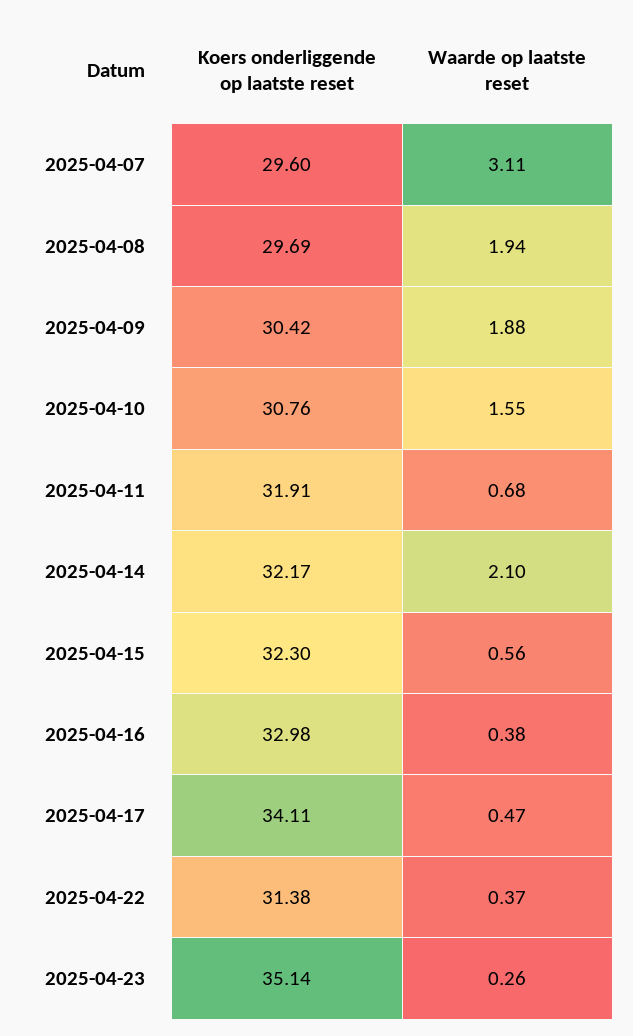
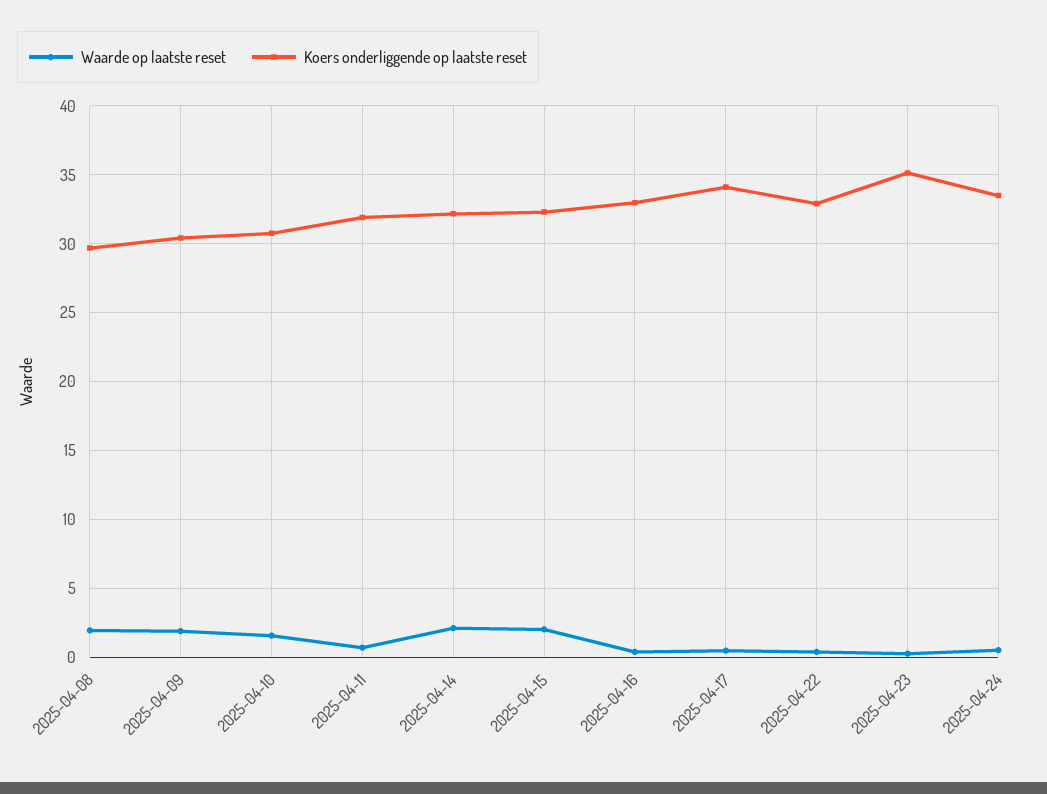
Koers onderliggende op laatste reset, 2025-04-07: 29.6 -> none
Waarde op laatste reset, 2025-04-07: 3.11 -> none
Waarde op laatste reset, 2025-04-15: 0.56 -> 2
Koers onderliggende op laatste reset, 2025-04-22: 31.38 -> 33
Waarde op laatste reset, 2025-04-24: none -> 0.5
Koers onderliggende op laatste reset, 2025-04-24: none -> 33.5

